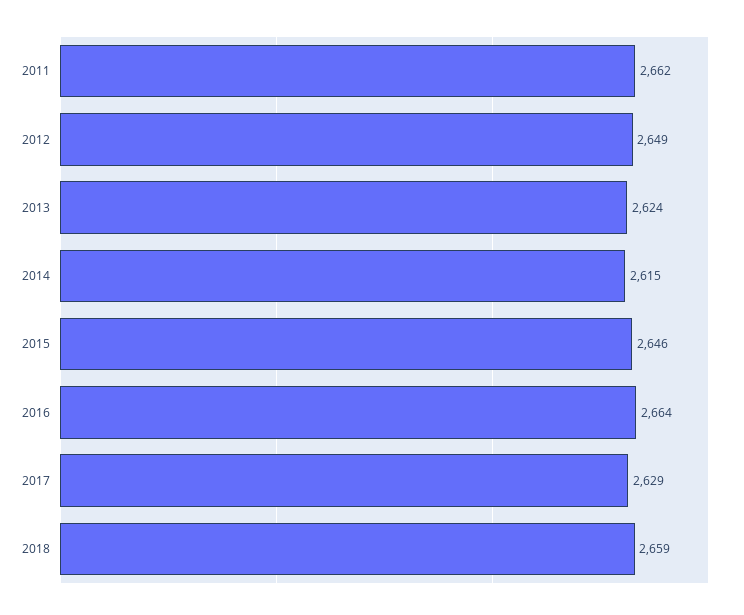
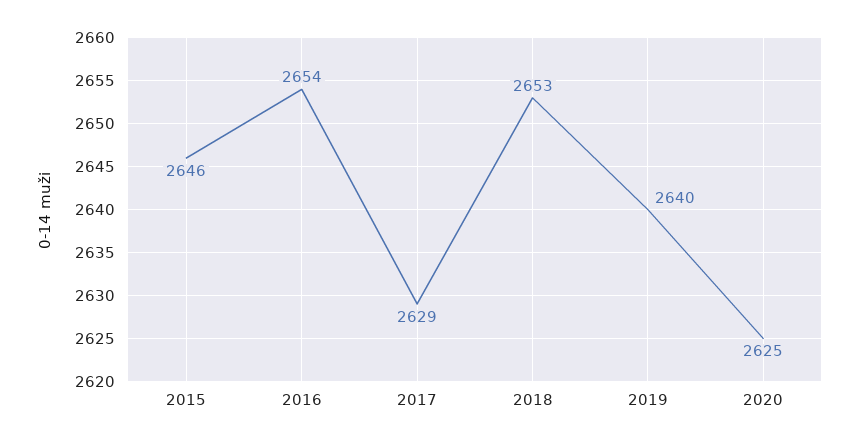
2011: 2662 -> none
2012: 2649 -> none
2013: 2624 -> none
2014: 2615 -> none
2016: 2664 -> 2654
2018: 2659 -> 2653
2019: none -> 2640
2020: none -> 2625

